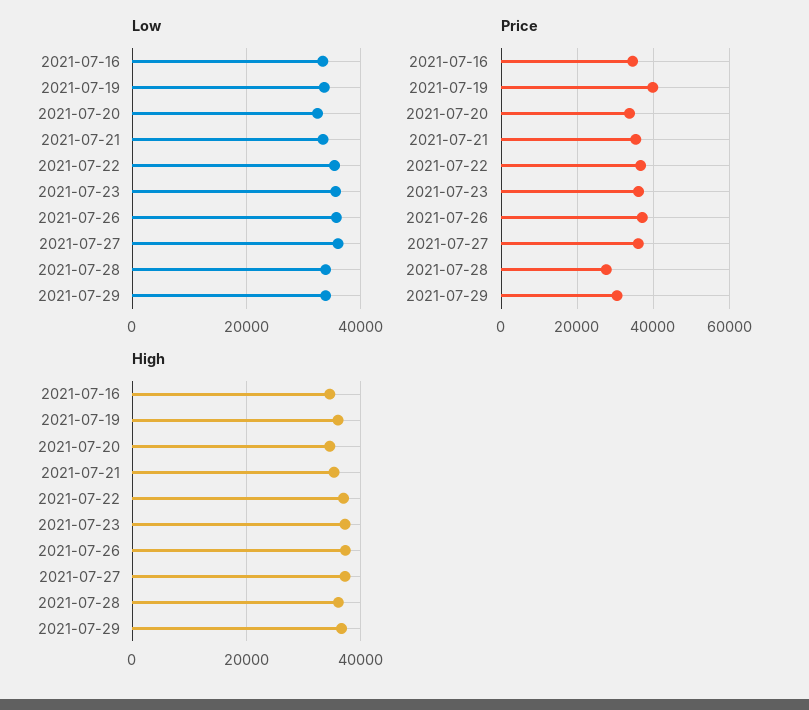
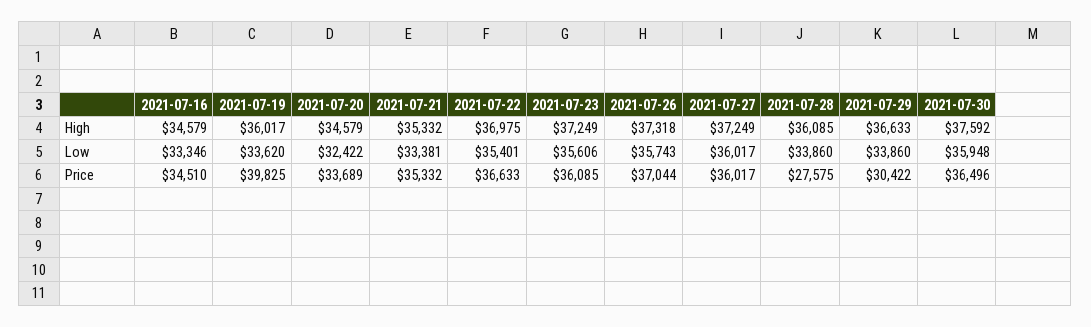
High, 2021-07-30: none -> 37592
Low, 2021-07-30: none -> 35948
Price, 2021-07-30: none -> 36496

